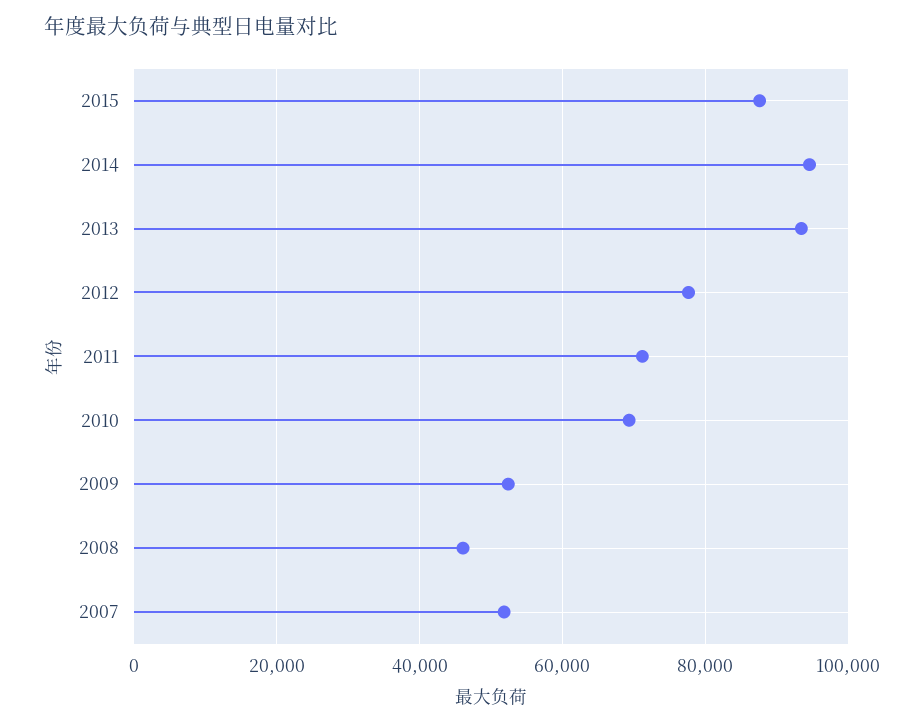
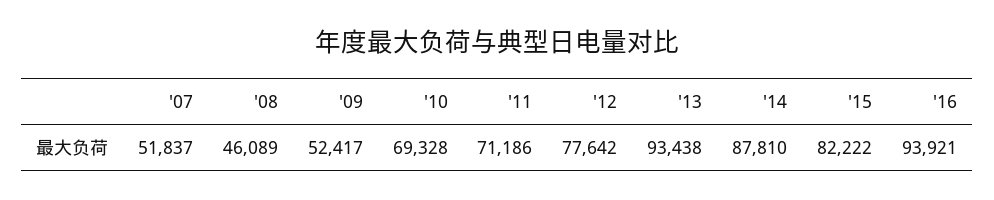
2015: 88000 -> 82222
2014: 94000 -> 87810
'16: none -> 93921

